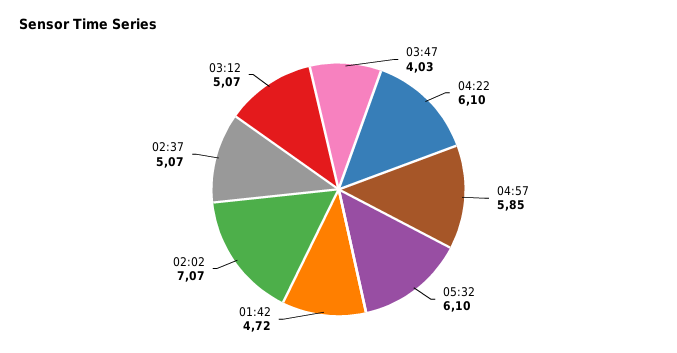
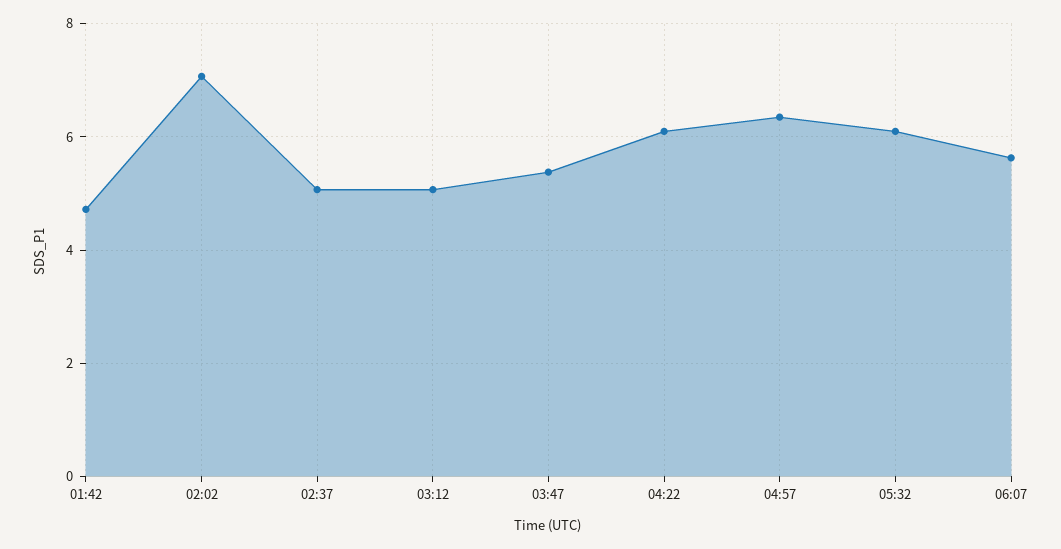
03:47: 4.03 -> 5.4
04:57: 5.85 -> 6.4
06:07: none -> 5.6

